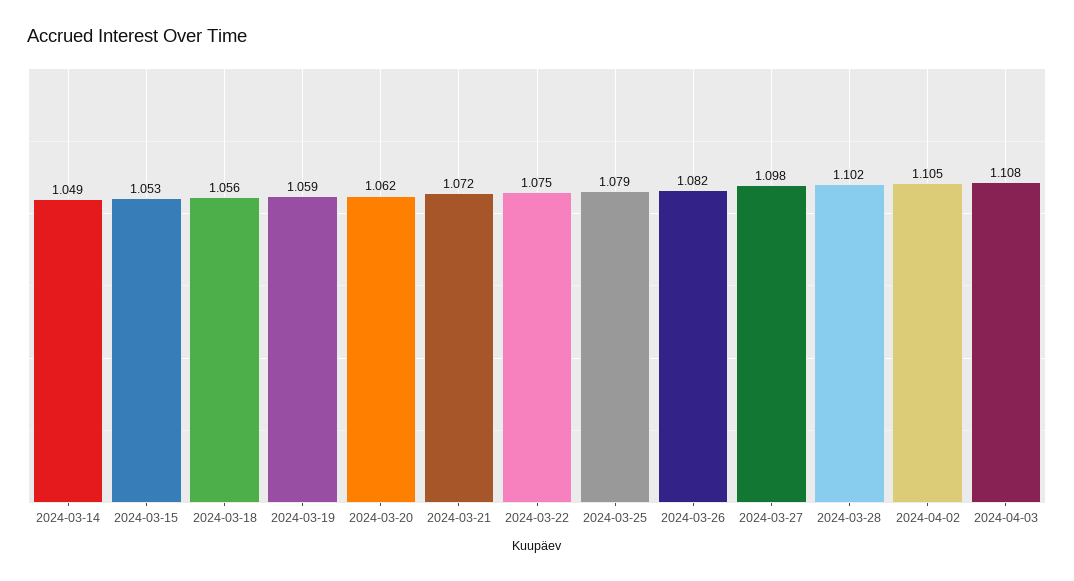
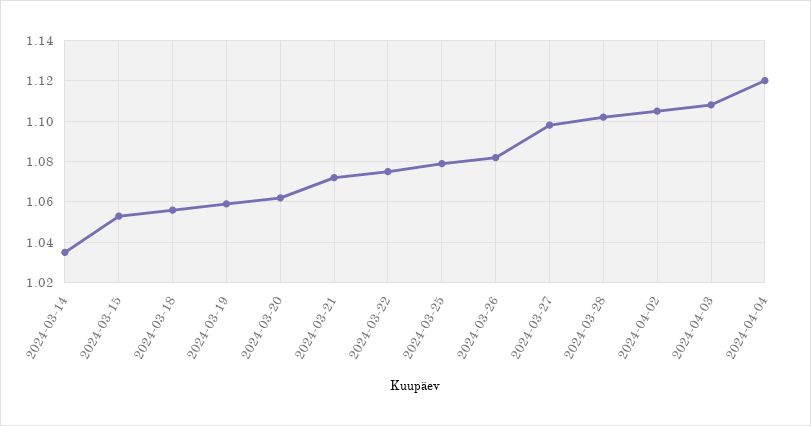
2024-03-14: 1.049 -> 1.035
2024-04-04: none -> 1.12

